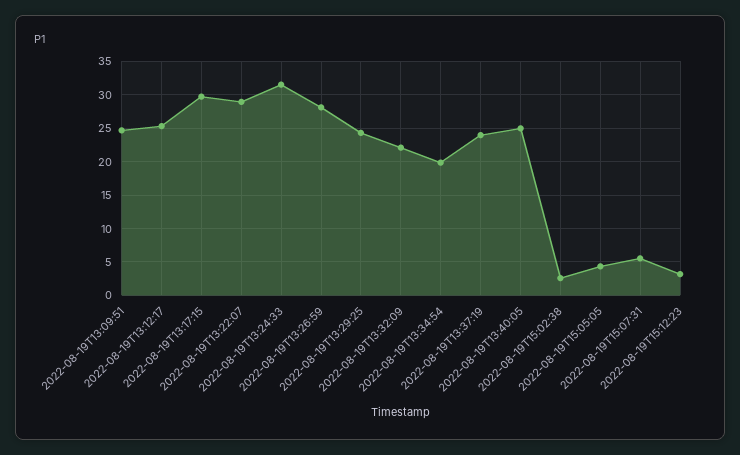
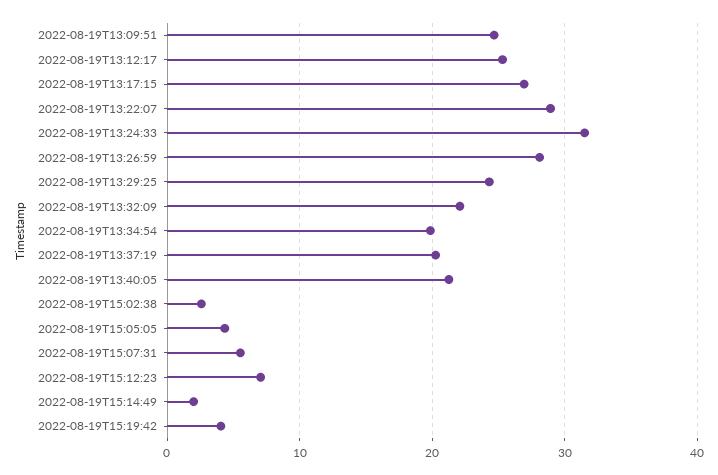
2022-08-19T13:17:15: 30 -> 27
2022-08-19T13:37:19: 24 -> 20
2022-08-19T13:40:05: 25 -> 21
2022-08-19T15:12:23: 3 -> 7
2022-08-19T15:14:49: none -> 2
2022-08-19T15:19:42: none -> 4

